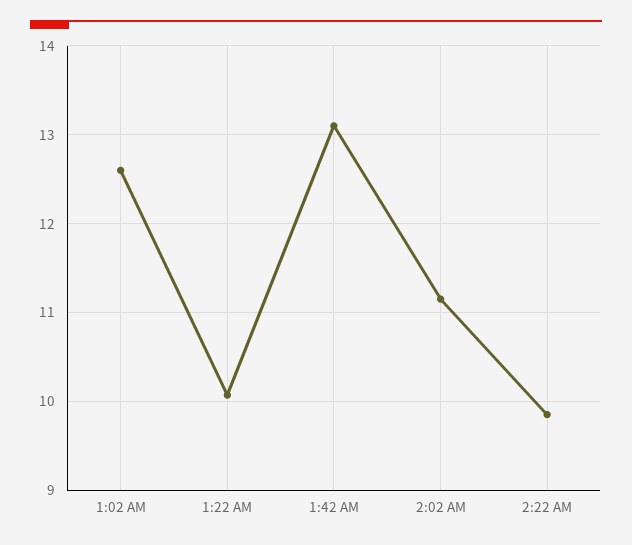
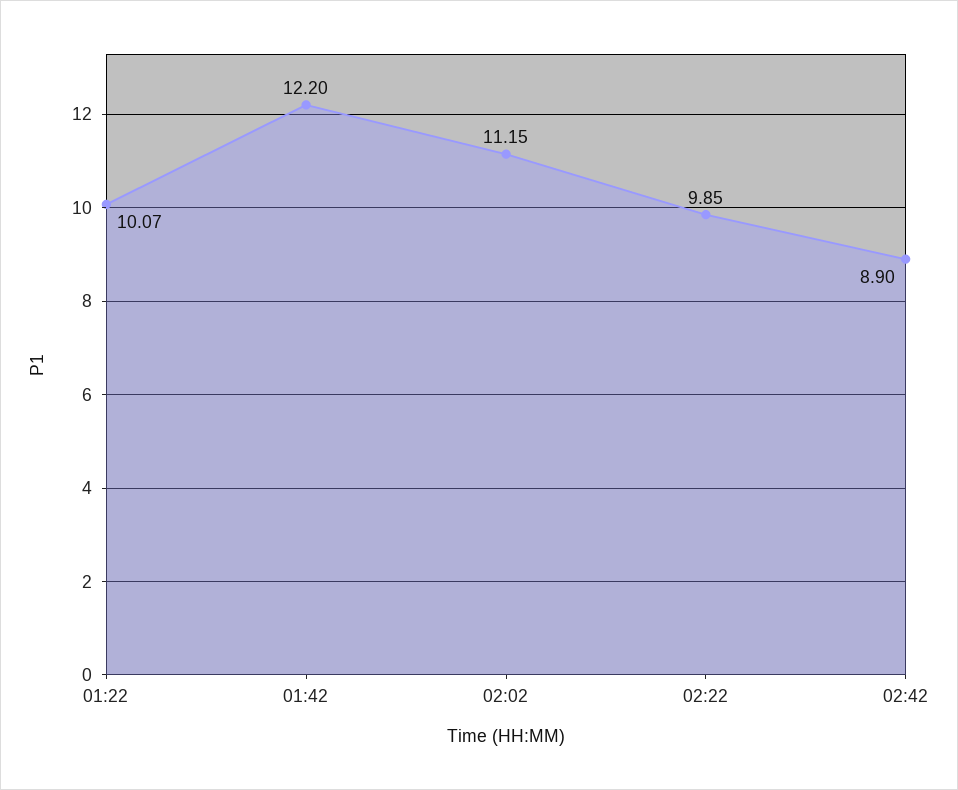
1:02 AM: 12.6 -> none
1:42 AM: 13.1 -> 12.2
02:42: none -> 8.9

